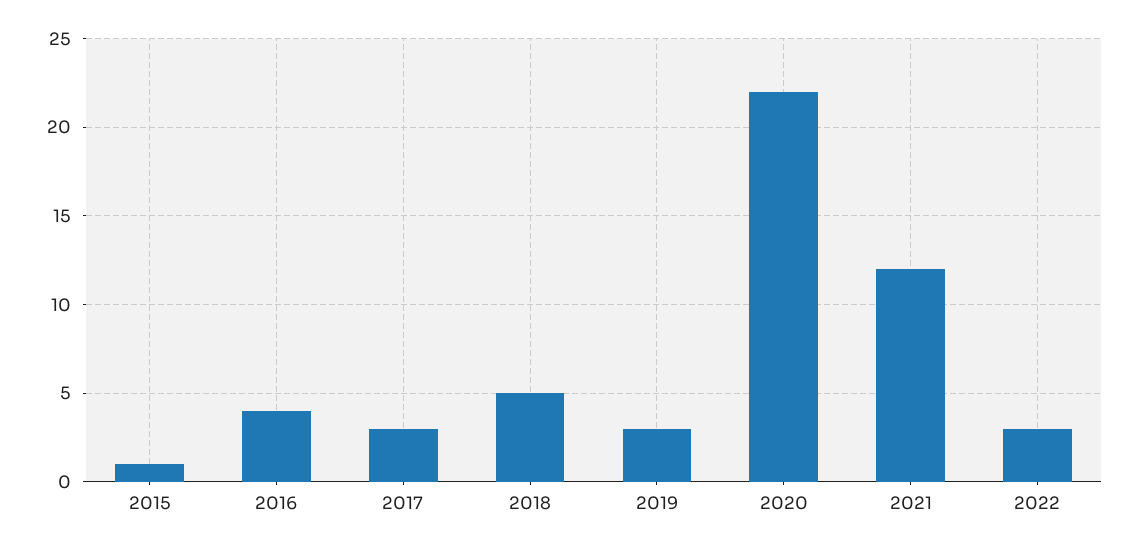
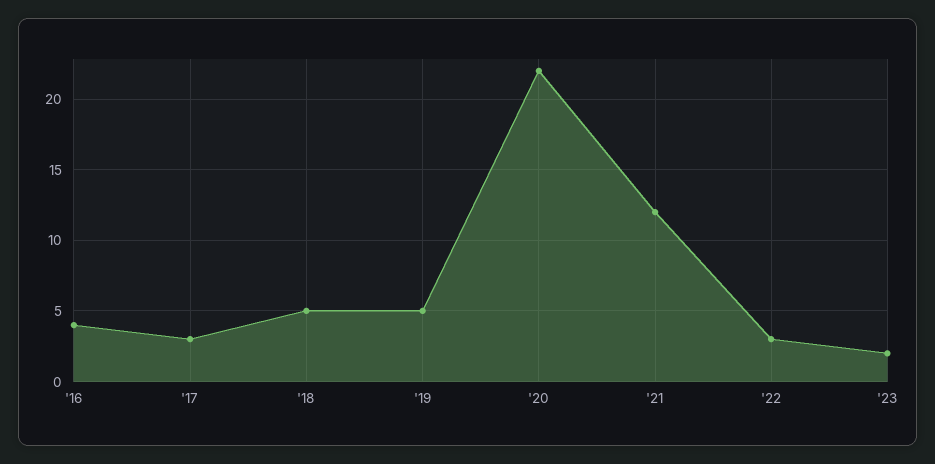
2015: 1 -> none
2019: 3 -> 5
'23: none -> 2

